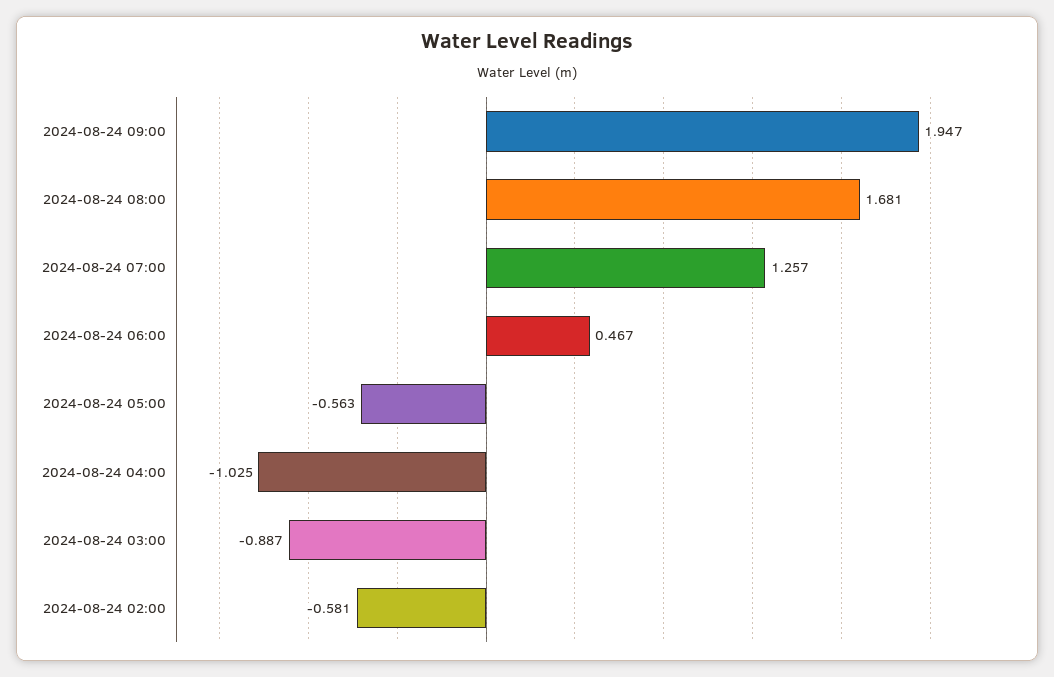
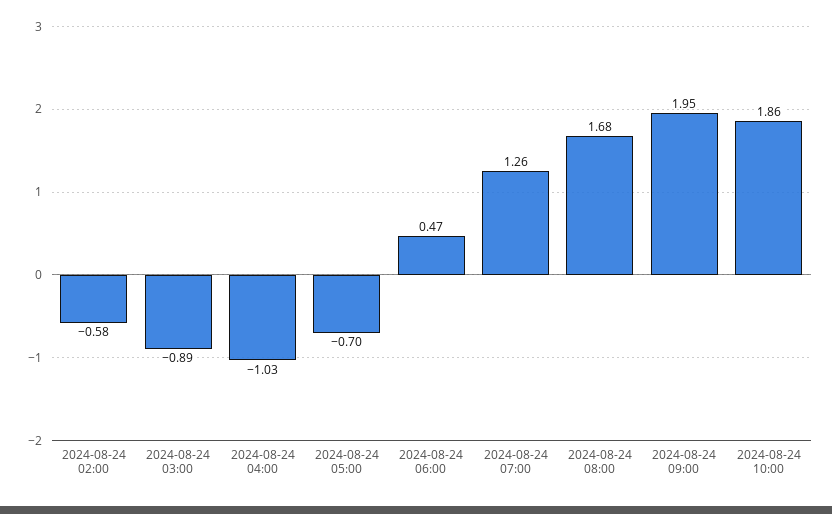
2024-08-24 05:00: -0.563 -> -0.7
2024-08-24 10:00: none -> 1.86

